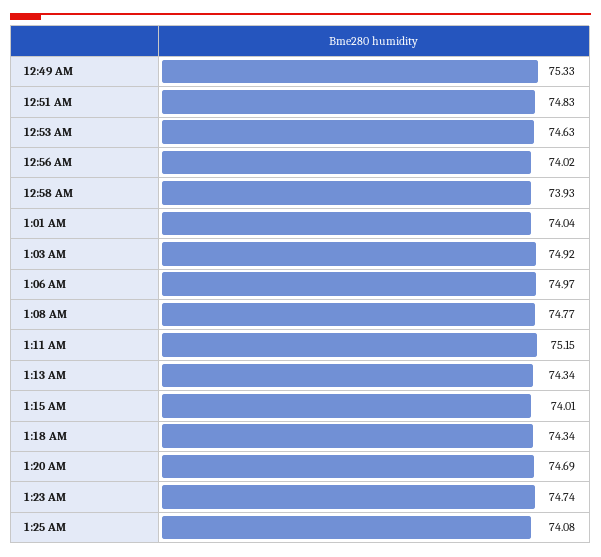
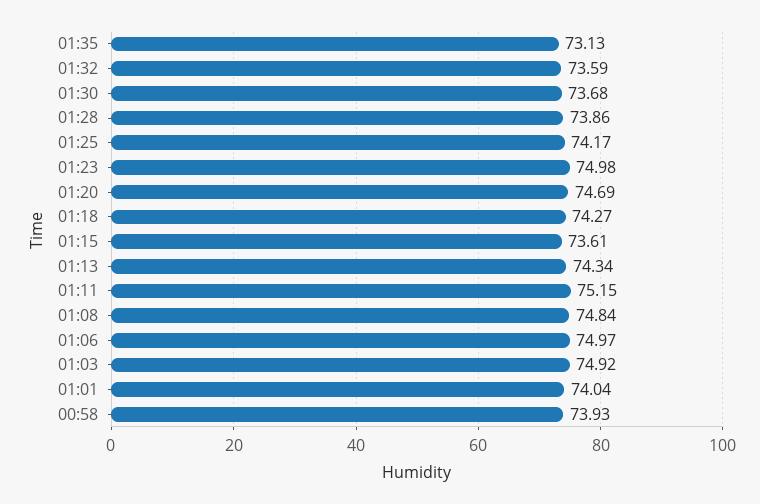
12:49 AM: 75.33 -> none
12:51 AM: 74.83 -> none
12:53 AM: 74.63 -> none
12:56 AM: 74.02 -> none
1:08 AM: 74.77 -> 74.84
1:15 AM: 74.01 -> 73.61
1:18 AM: 74.34 -> 74.27
1:23 AM: 74.74 -> 74.98
1:25 AM: 74.08 -> 74.17
01:35: none -> 73.13
01:32: none -> 73.59
01:30: none -> 73.68
01:28: none -> 73.86

